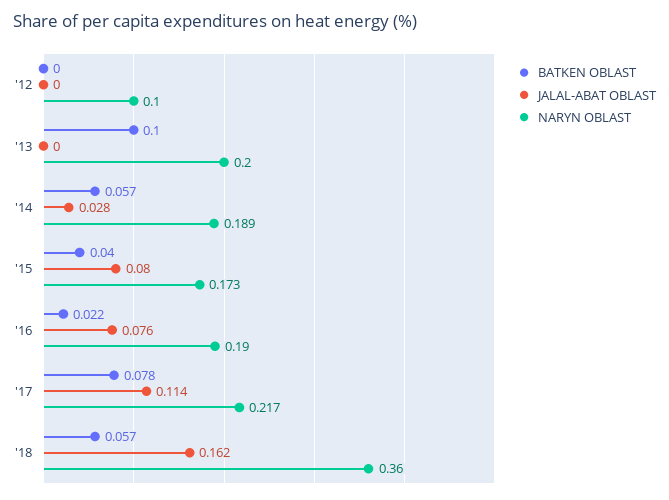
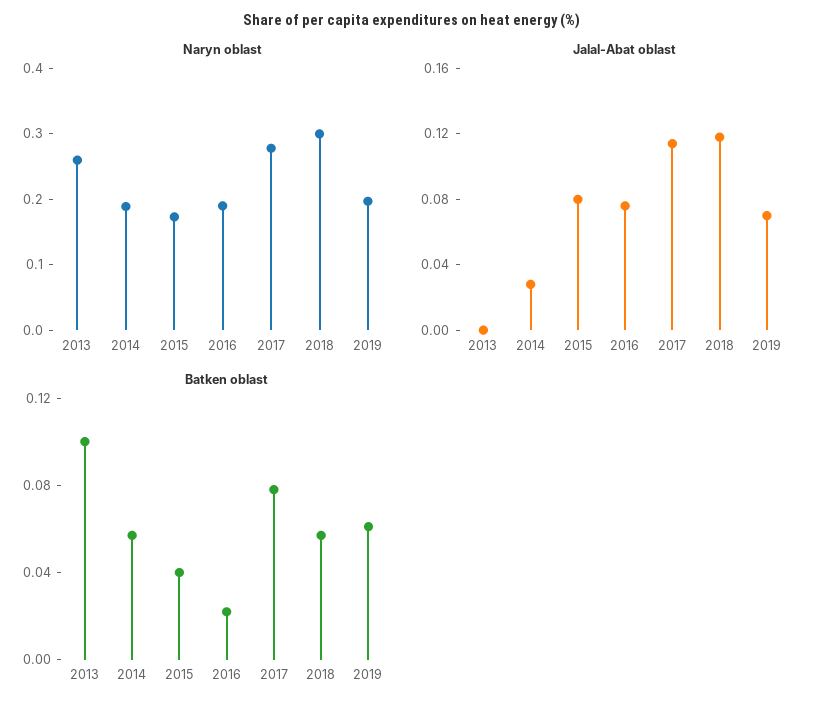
BATKEN OBLAST, '12: 0 -> none
JALAL-ABAT OBLAST, '12: 0 -> none
NARYN OBLAST, '12: 0.1 -> none
NARYN OBLAST, '13: 0.2 -> 0.26
NARYN OBLAST, '17: 0.217 -> 0.28
JALAL-ABAT OBLAST, '18: 0.162 -> 0.12
NARYN OBLAST, '18: 0.36 -> 0.3
NARYN OBLAST, 2019: none -> 0.2
JALAL-ABAT OBLAST, 2019: none -> 0.07
BATKEN OBLAST, 2019: none -> 0.06

